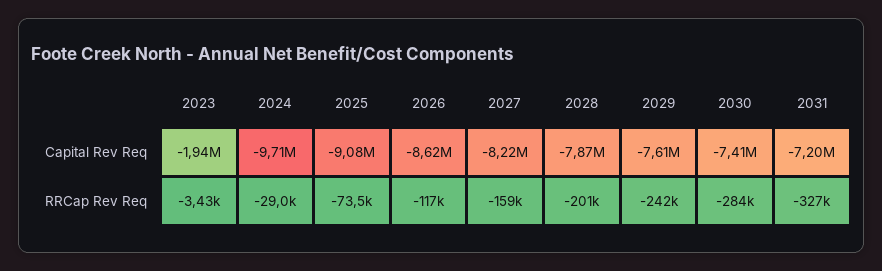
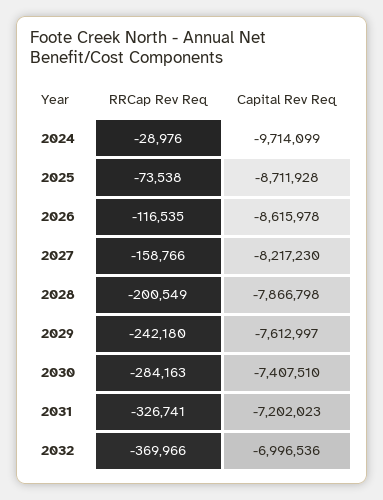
2023, Capital Rev Req: -1940000 -> none
2025, Capital Rev Req: -9080000 -> -8711928
2023, RRCap Rev Req: -3430 -> none
2032, RRCap Rev Req: none -> -369966
2032, Capital Rev Req: none -> -6996536

